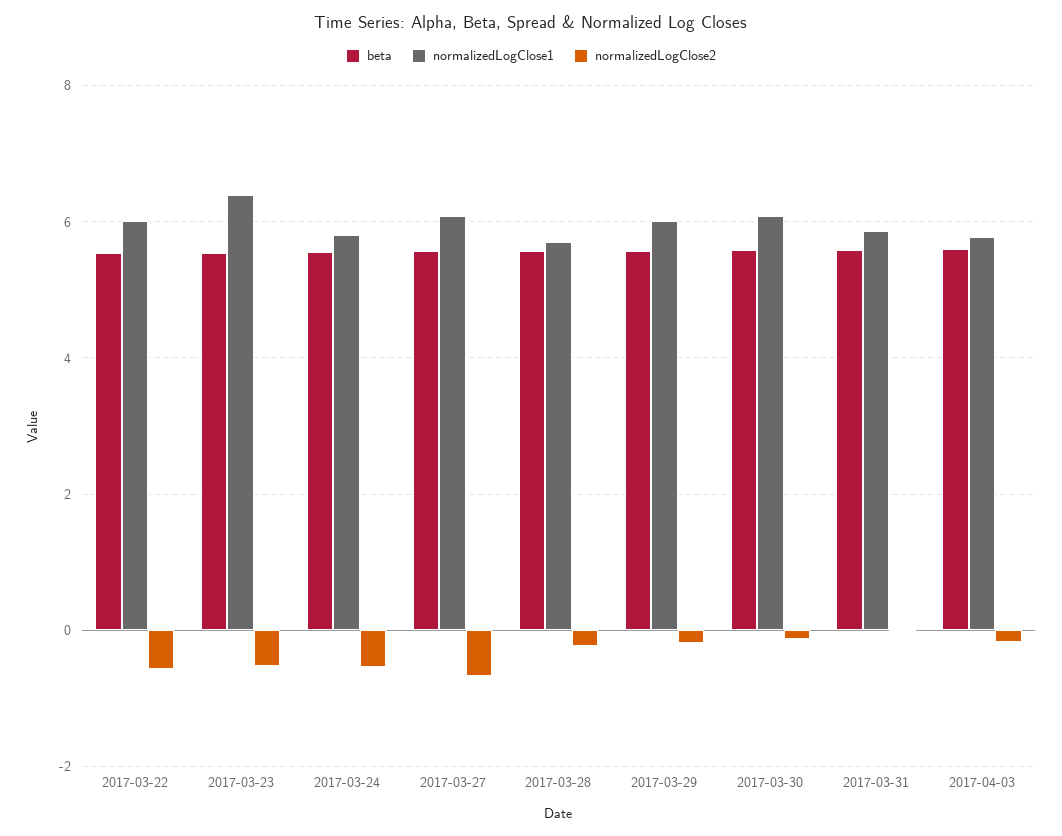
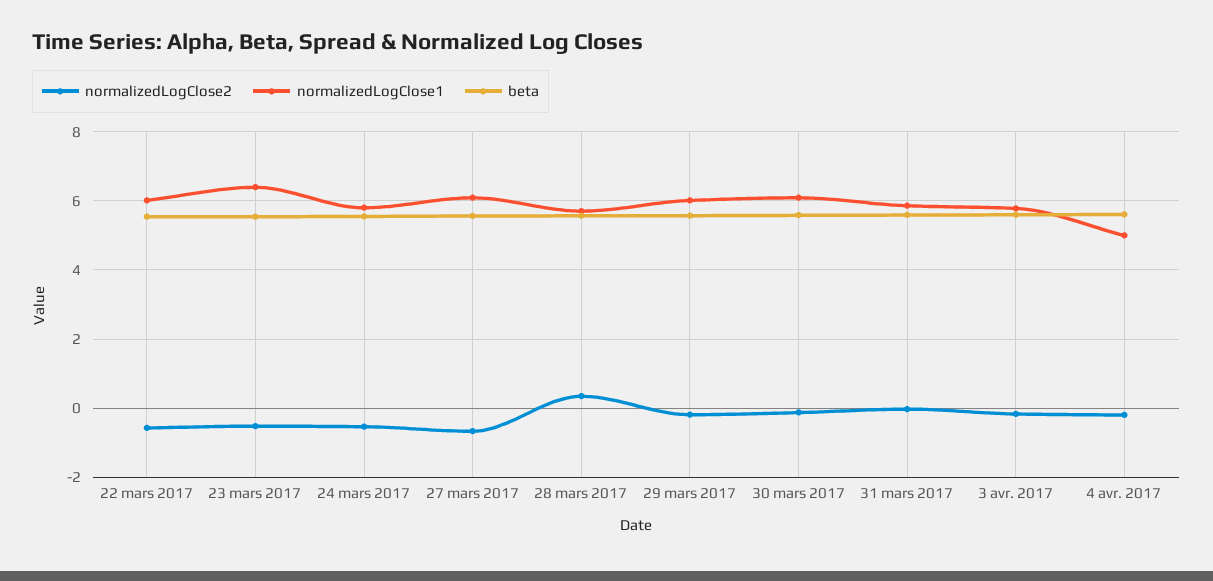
normalizedLogClose2, 2017-03-28: -0.2 -> 0.4
normalizedLogClose2, 4 avr. 2017: none -> -0.2
normalizedLogClose1, 4 avr. 2017: none -> 5
beta, 4 avr. 2017: none -> 5.6

